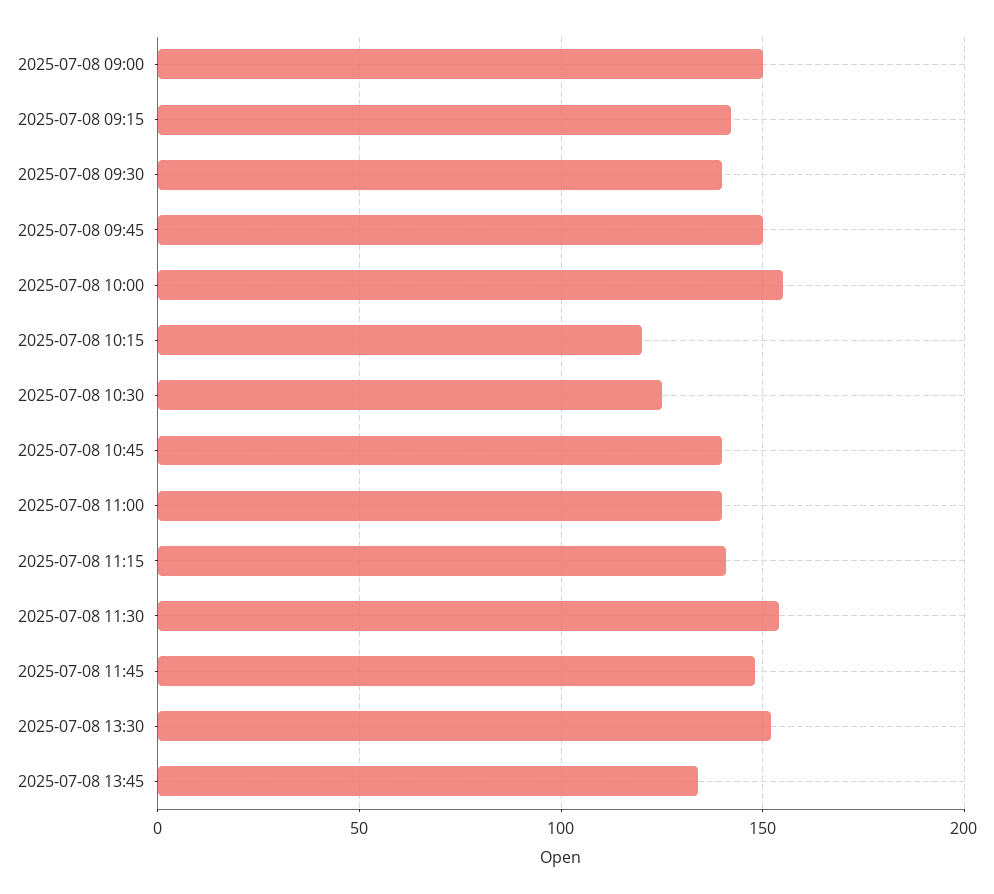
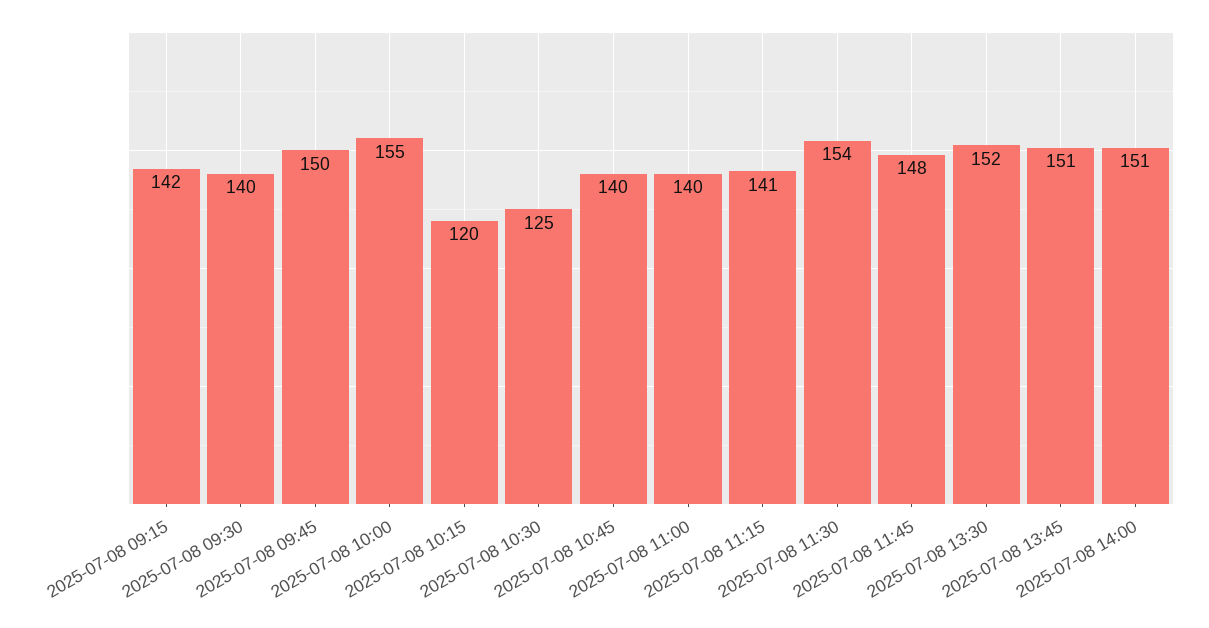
2025-07-08 09:00: 150 -> none
2025-07-08 13:45: 135 -> 151
2025-07-08 14:00: none -> 151

